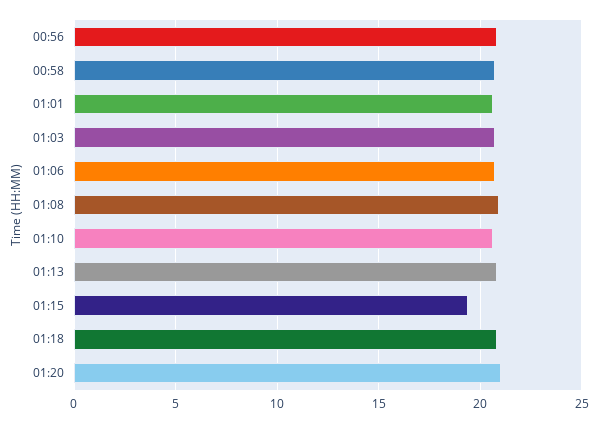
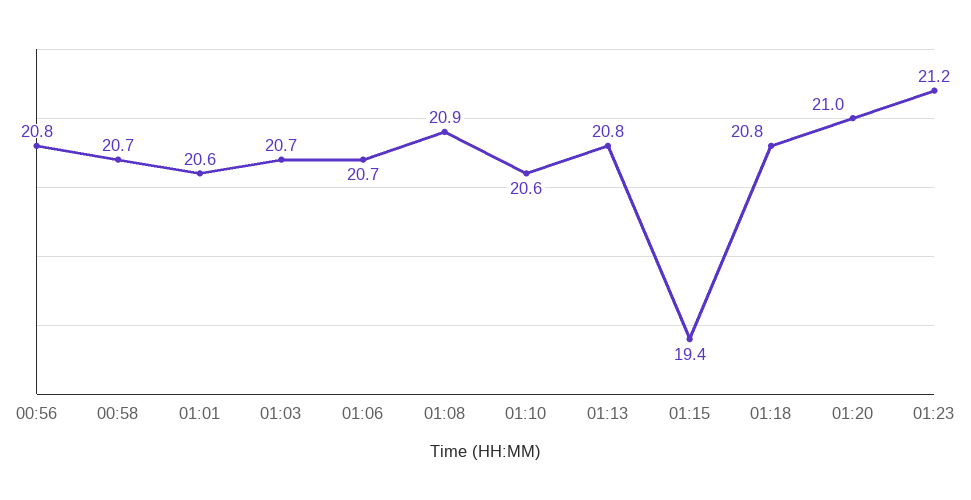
01:23: none -> 21.2

